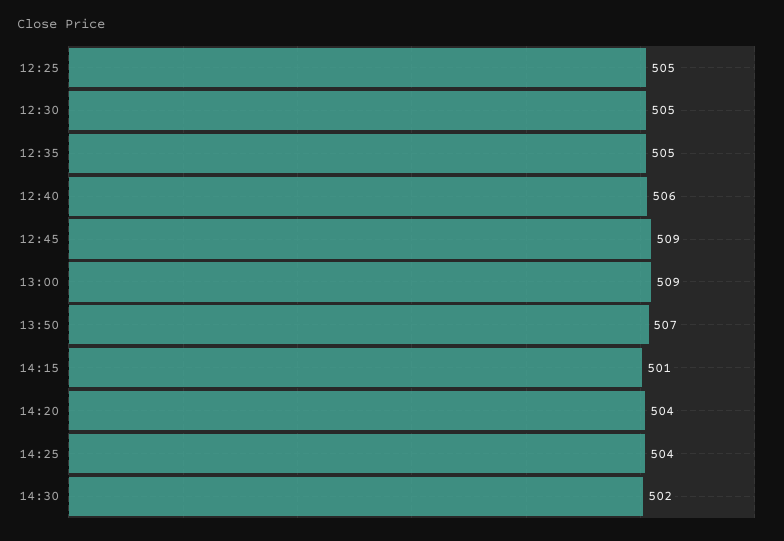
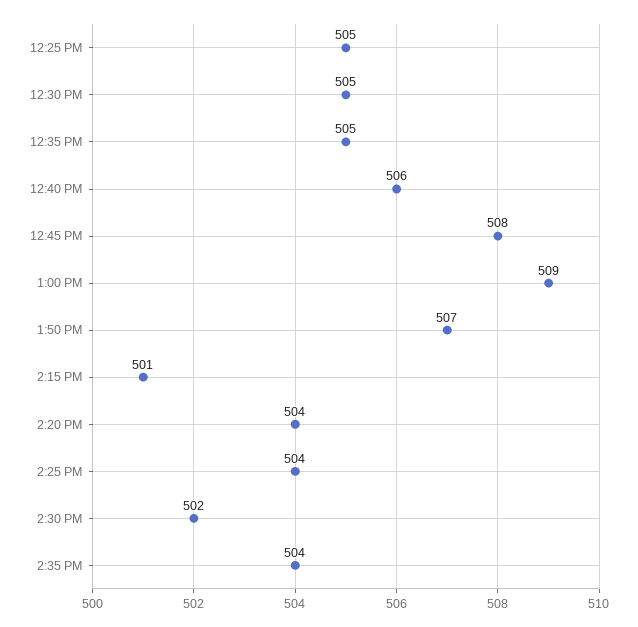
12:45: 509 -> 508
2:35 PM: none -> 504

